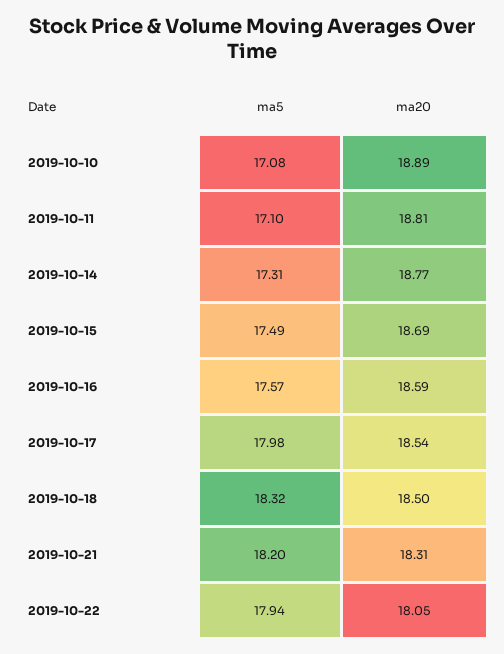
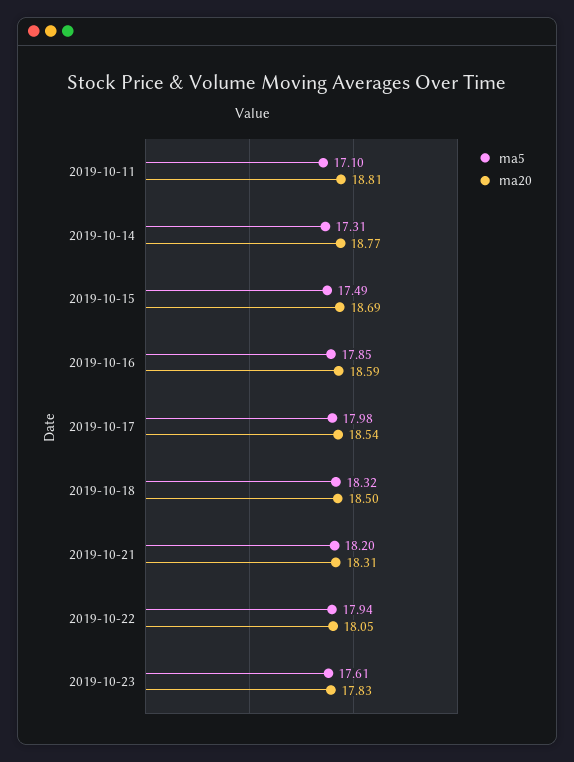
ma5, 2019-10-10: 17.08 -> none
ma20, 2019-10-10: 18.89 -> none
ma5, 2019-10-16: 17.57 -> 17.85
ma5, 2019-10-23: none -> 17.61
ma20, 2019-10-23: none -> 17.83

